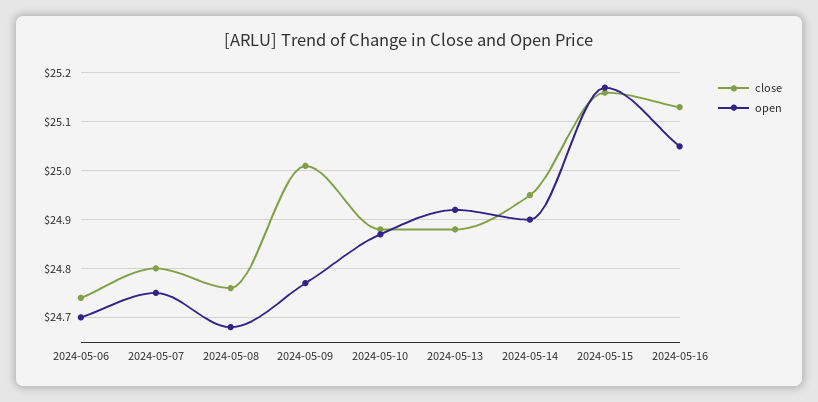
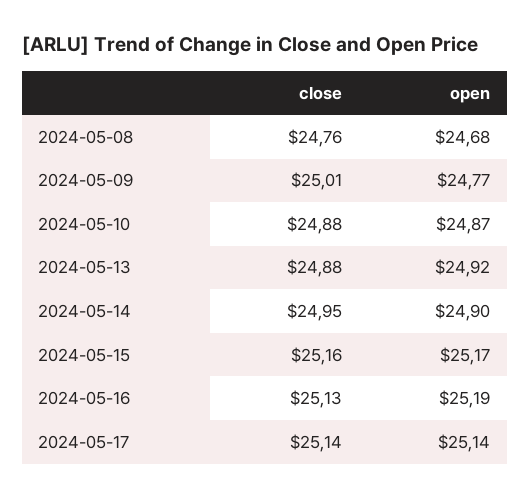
close, 2024-05-06: 24.75 -> none
open, 2024-05-06: 24.7 -> none
close, 2024-05-07: 24.8 -> none
open, 2024-05-07: 24.75 -> none
open, 2024-05-16: 25.05 -> 25.19
close, 2024-05-17: none -> 25.14
open, 2024-05-17: none -> 25.14

